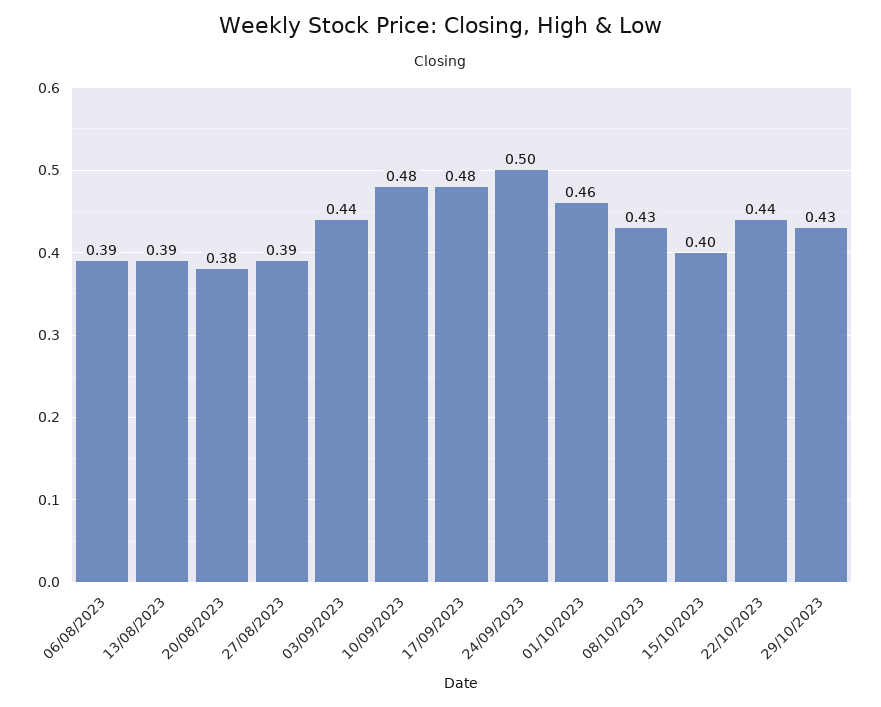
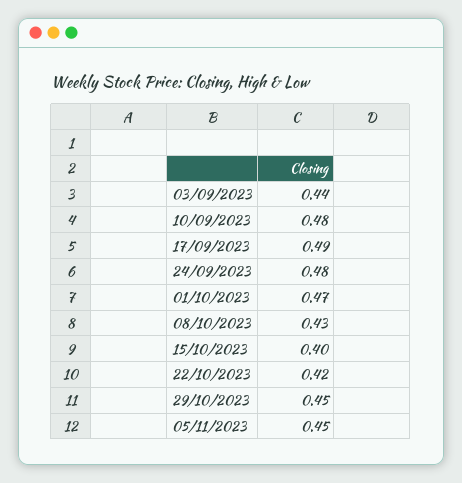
06/08/2023: 0.39 -> none
13/08/2023: 0.39 -> none
20/08/2023: 0.38 -> none
27/08/2023: 0.39 -> none
17/09/2023: 0.48 -> 0.49
24/09/2023: 0.5 -> 0.48
01/10/2023: 0.46 -> 0.47
22/10/2023: 0.44 -> 0.42
29/10/2023: 0.43 -> 0.45
05/11/2023: none -> 0.45

